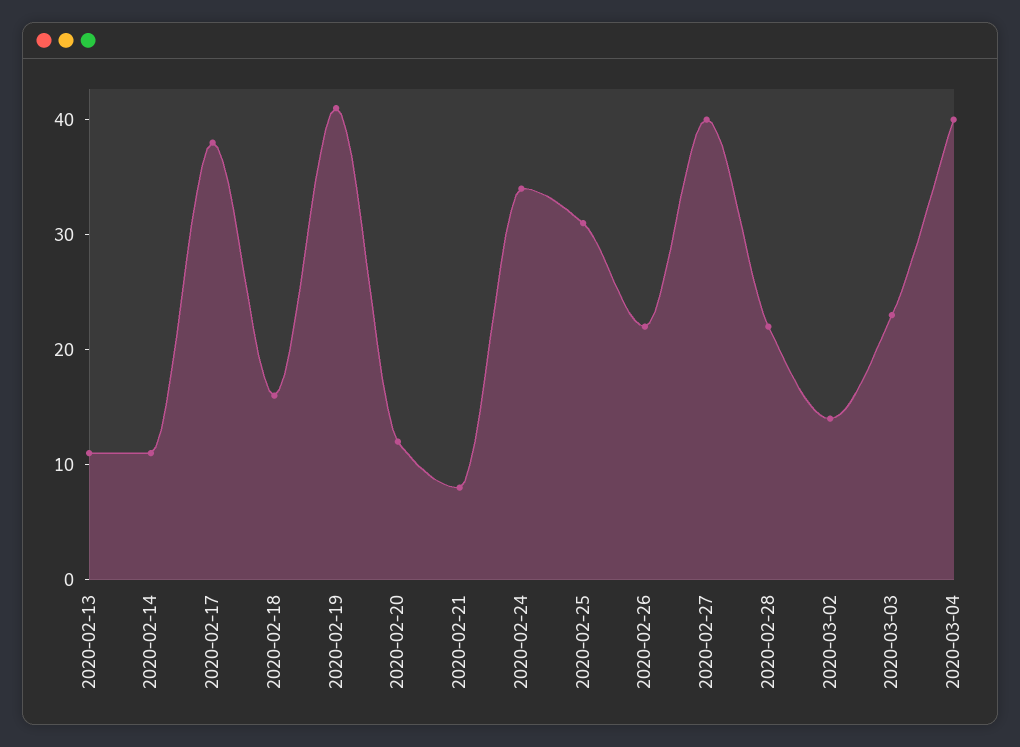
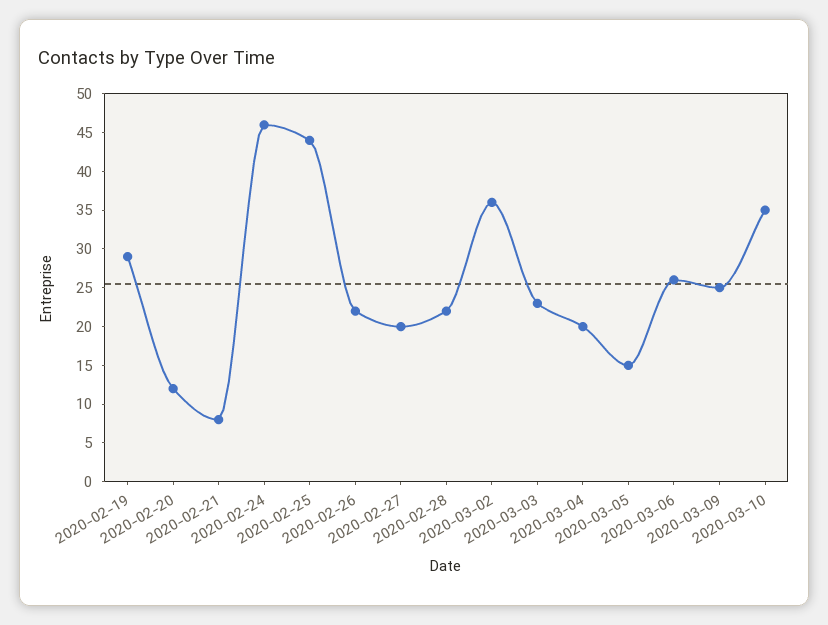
2020-02-13: 11 -> none
2020-02-14: 11 -> none
2020-02-17: 38 -> none
2020-02-18: 16 -> none
2020-02-19: 41 -> 30
2020-02-24: 34 -> 45
2020-02-25: 31 -> 45
2020-02-27: 40 -> 20
2020-03-02: 14 -> 35
2020-03-04: 40 -> 20
2020-03-05: none -> 15
2020-03-06: none -> 25
2020-03-09: none -> 25
2020-03-10: none -> 35

